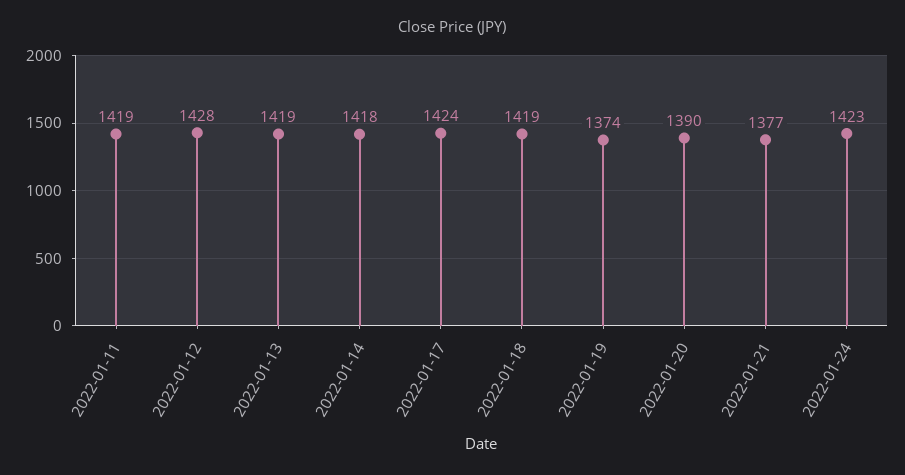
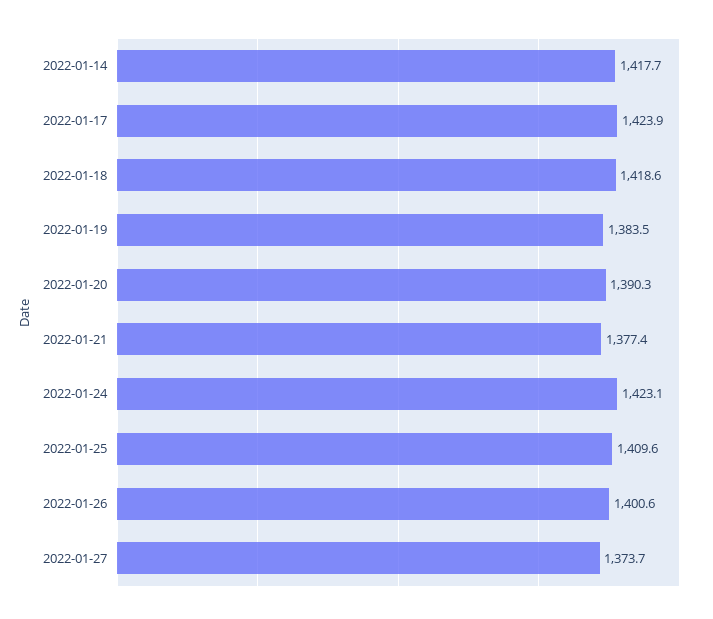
2022-01-11: 1419 -> none
2022-01-12: 1428 -> none
2022-01-13: 1419 -> none
2022-01-19: 1374 -> 1383.5
2022-01-25: none -> 1409.6
2022-01-26: none -> 1400.6
2022-01-27: none -> 1373.7

